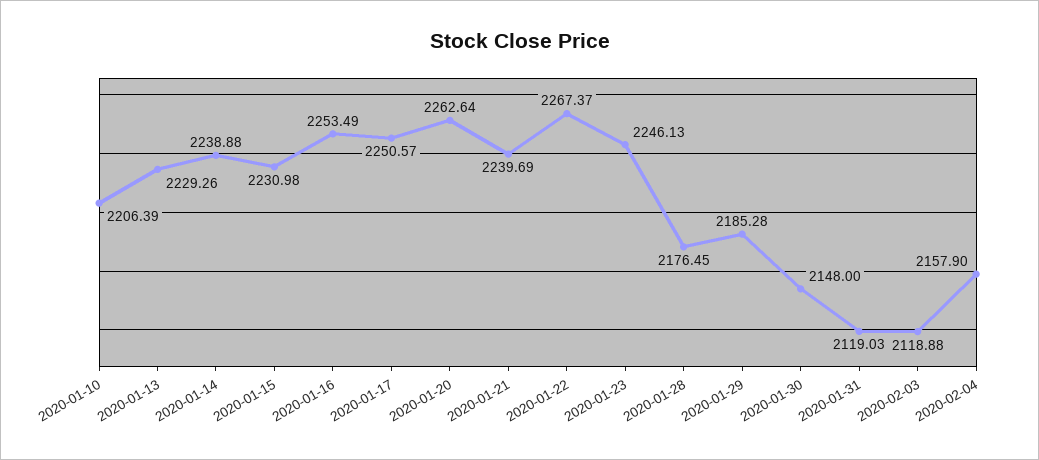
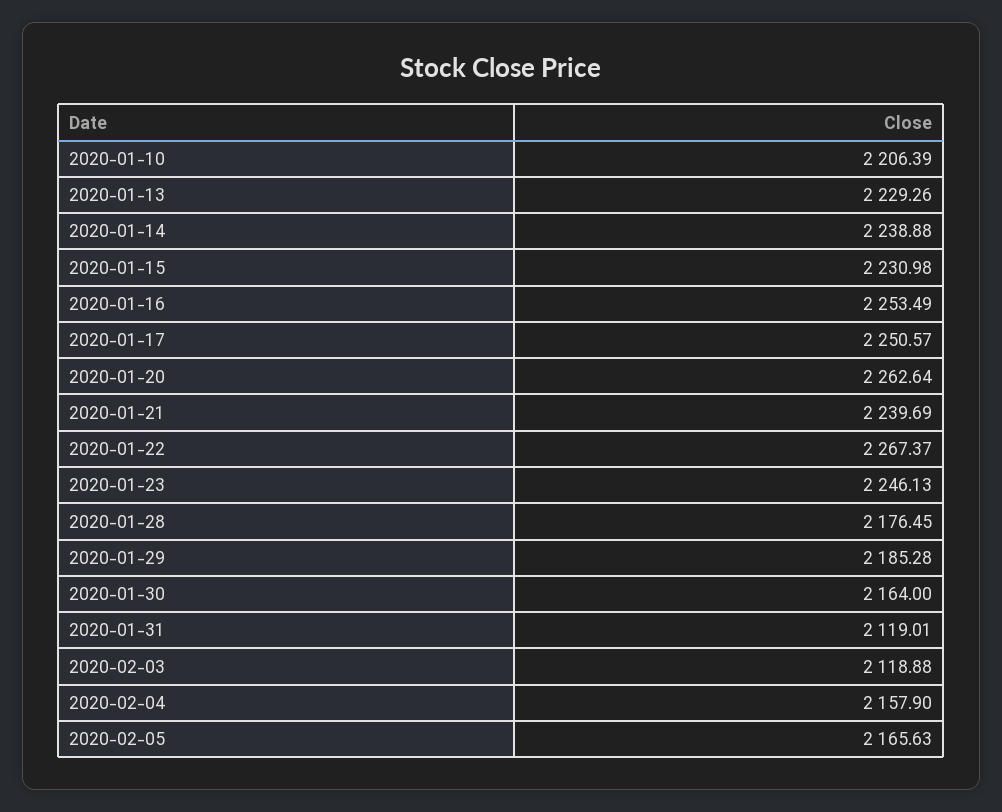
2020-01-30: 2148 -> 2164
2020-01-31: 2119.03 -> 2119.01
2020-02-05: none -> 2165.63

